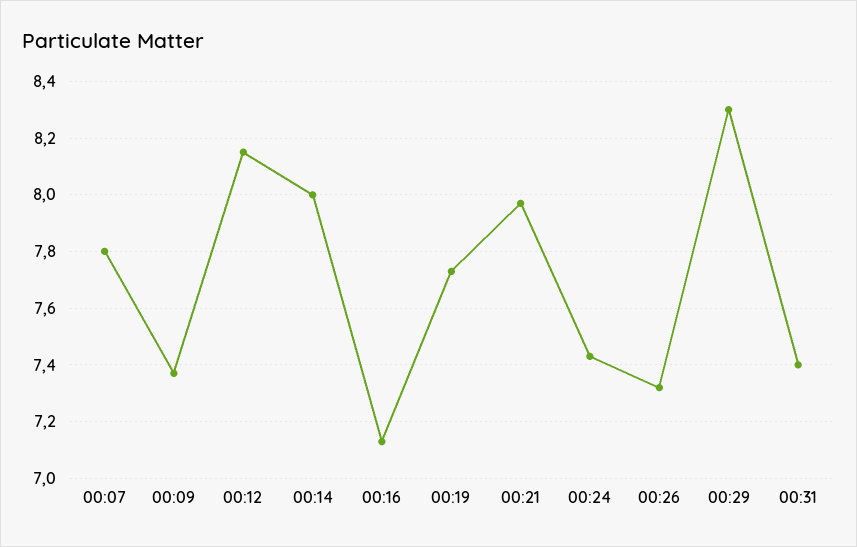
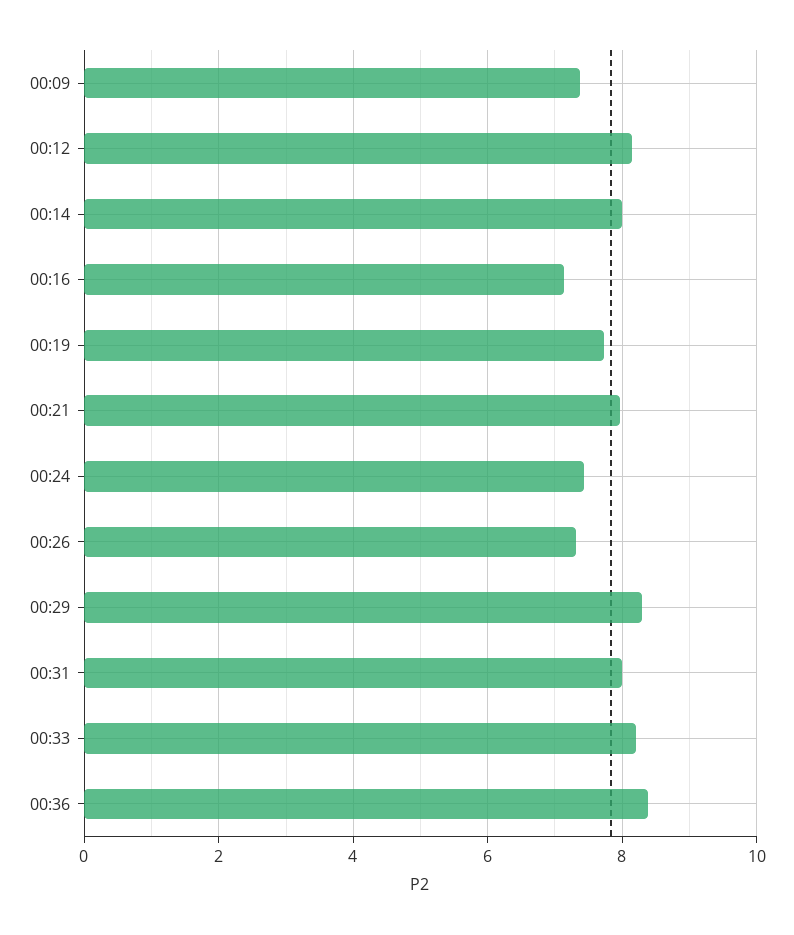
00:07: 7.8 -> none
00:31: 7.4 -> 8
00:33: none -> 8.2
00:36: none -> 8.4

